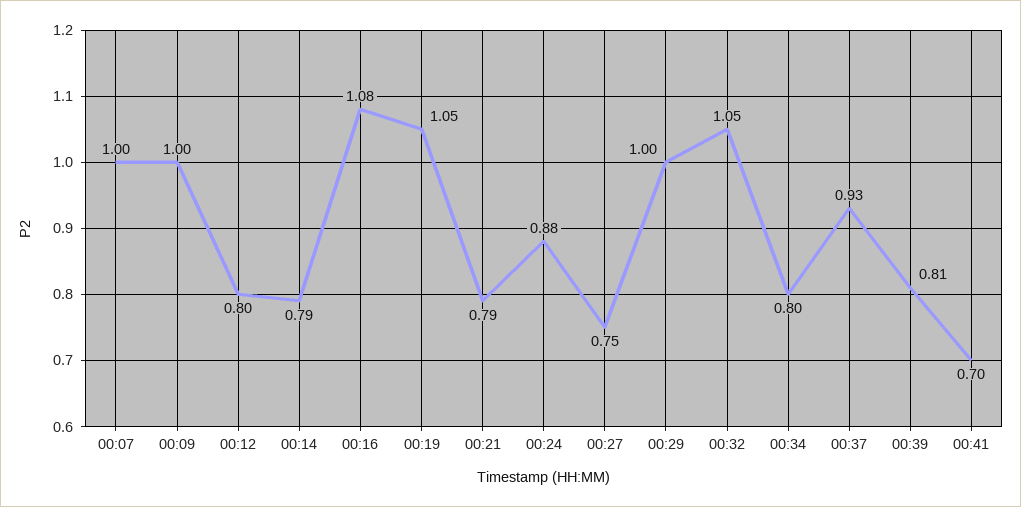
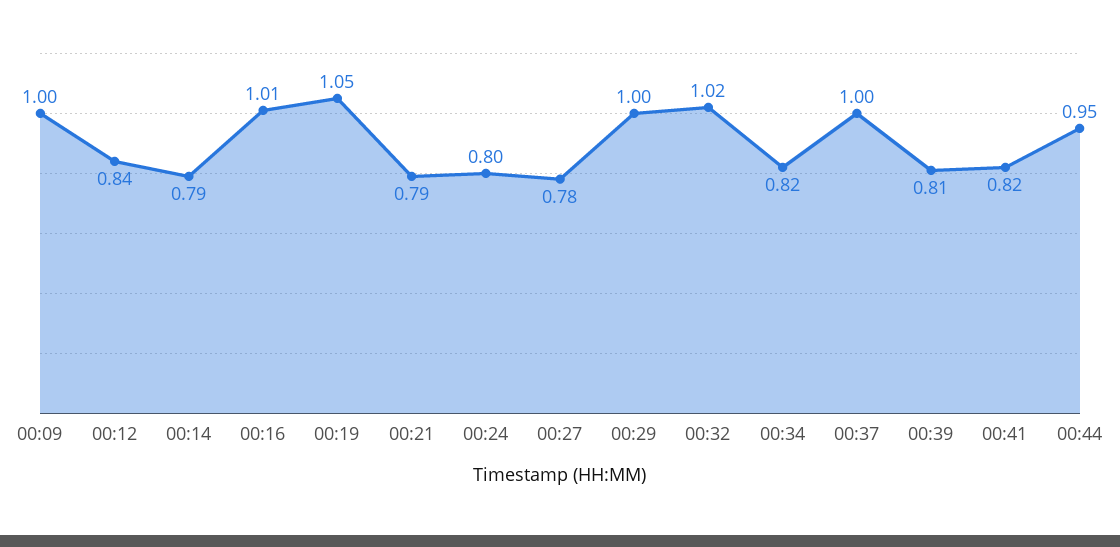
00:07: 1 -> none
00:12: 0.8 -> 0.84
00:16: 1.08 -> 1.01
00:24: 0.88 -> 0.8
00:27: 0.75 -> 0.78
00:32: 1.05 -> 1.02
00:34: 0.8 -> 0.82
00:37: 0.93 -> 1
00:41: 0.7 -> 0.82
00:44: none -> 0.95

